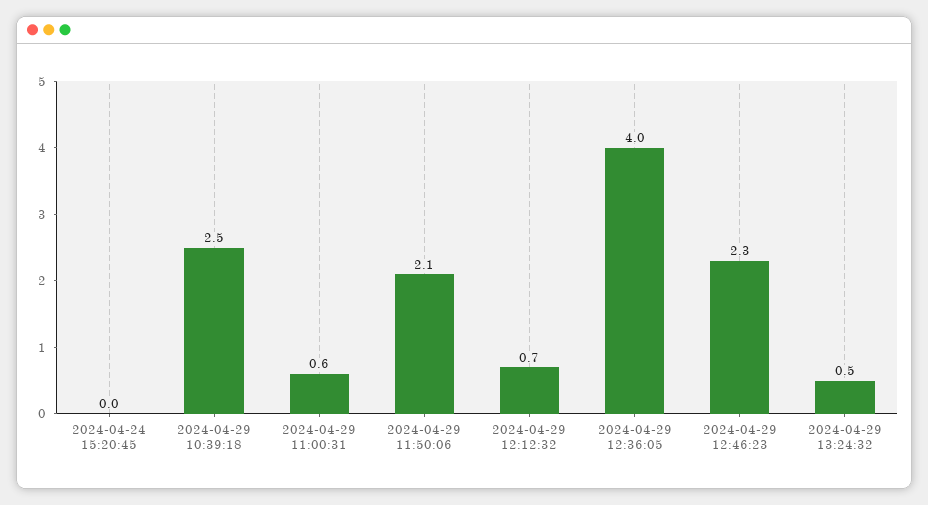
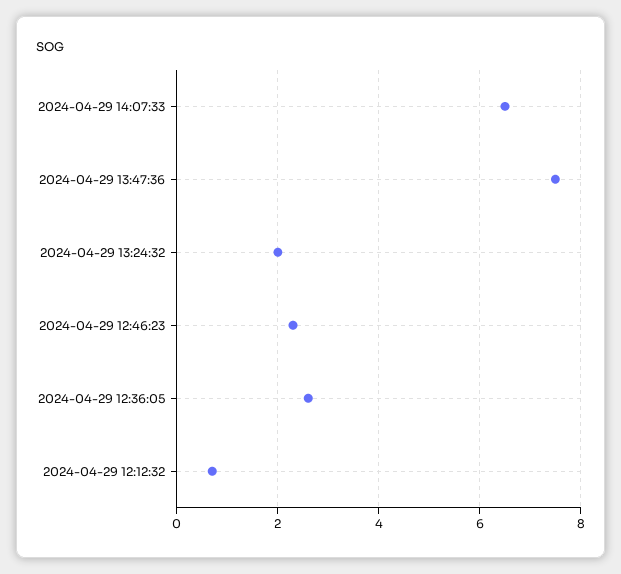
2024-04-24 15:20:45: 0 -> none
2024-04-29 10:39:18: 2.5 -> none
2024-04-29 11:00:31: 0.6 -> none
2024-04-29 11:50:06: 2.1 -> none
2024-04-29 12:36:05: 4 -> 2.5
2024-04-29 13:24:32: 0.5 -> 2
2024-04-29 14:07:33: none -> 6.5
2024-04-29 13:47:36: none -> 7.5

